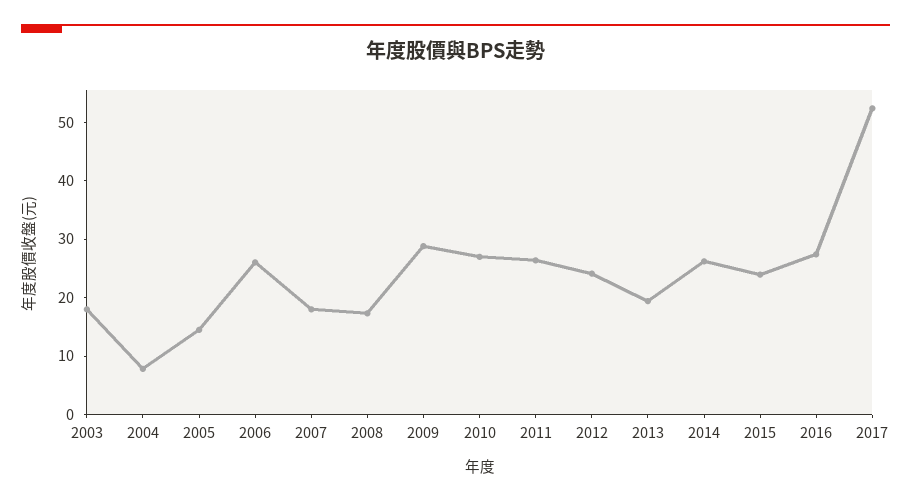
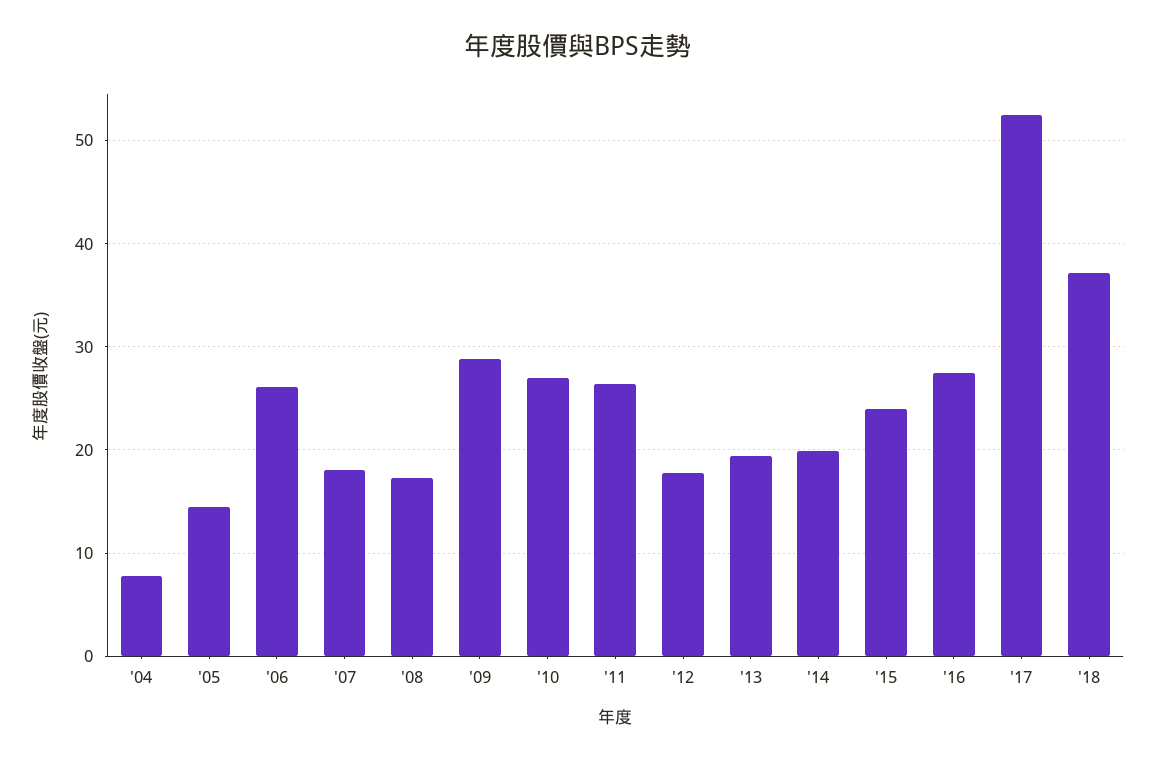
2003: 18 -> none
2012: 24 -> 18
2014: 26 -> 20
'18: none -> 37

